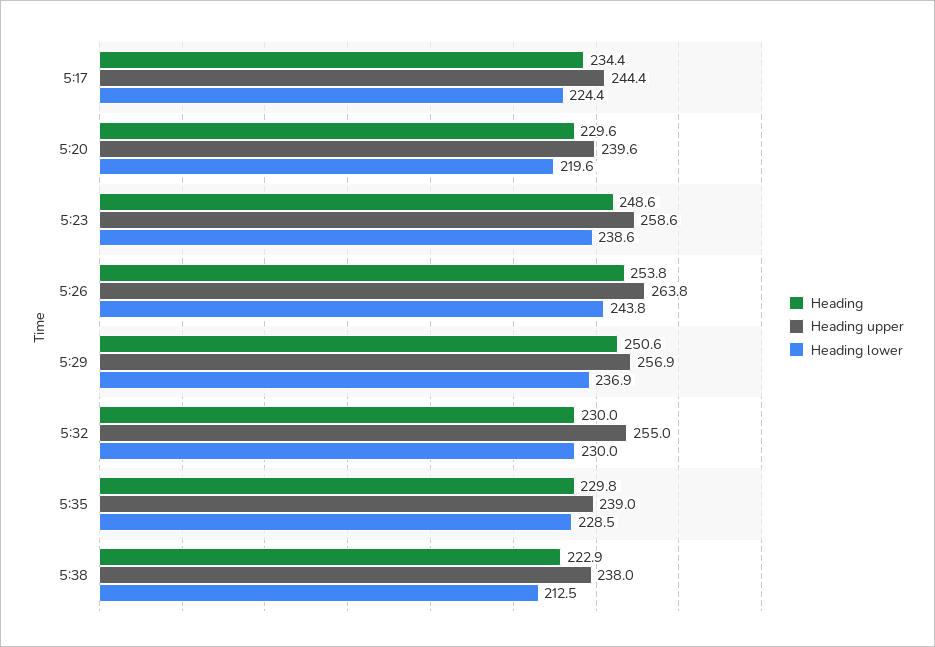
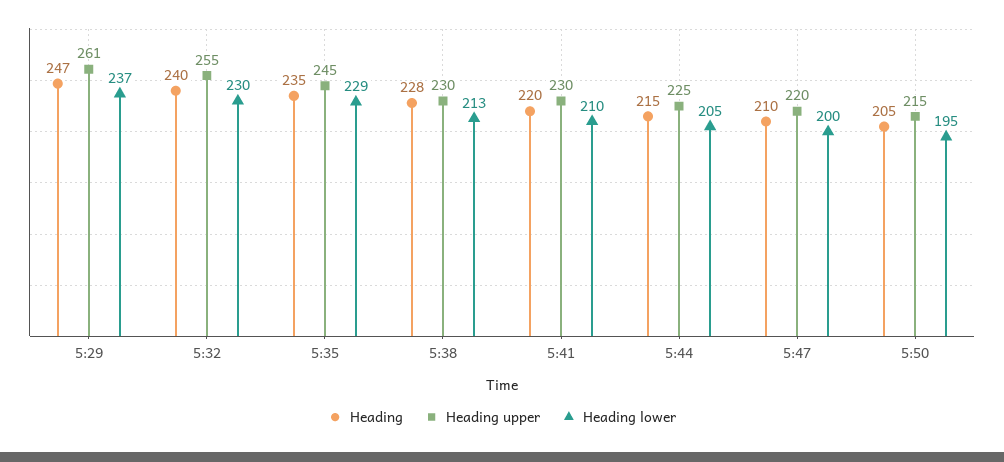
Heading, 5:17: 234.4 -> none
Heading upper, 5:17: 244.4 -> none
Heading lower, 5:17: 224.4 -> none
Heading, 5:20: 229.6 -> none
Heading upper, 5:20: 239.6 -> none
Heading lower, 5:20: 219.6 -> none
Heading, 5:23: 248.6 -> none
Heading upper, 5:23: 258.6 -> none
Heading lower, 5:23: 238.6 -> none
Heading, 5:26: 253.8 -> none
Heading upper, 5:26: 263.8 -> none
Heading lower, 5:26: 243.8 -> none
Heading, 5:29: 250.6 -> 247
Heading upper, 5:29: 256.9 -> 261
Heading, 5:32: 230 -> 240
Heading, 5:35: 229.8 -> 235
Heading upper, 5:35: 239 -> 245
Heading, 5:38: 222.9 -> 228
Heading upper, 5:38: 238 -> 230
Heading, 5:41: none -> 220
Heading upper, 5:41: none -> 230
Heading lower, 5:41: none -> 210
Heading, 5:44: none -> 215
Heading upper, 5:44: none -> 225
Heading lower, 5:44: none -> 205
Heading, 5:47: none -> 210
Heading upper, 5:47: none -> 220
Heading lower, 5:47: none -> 200
Heading, 5:50: none -> 205
Heading upper, 5:50: none -> 215
Heading lower, 5:50: none -> 195

